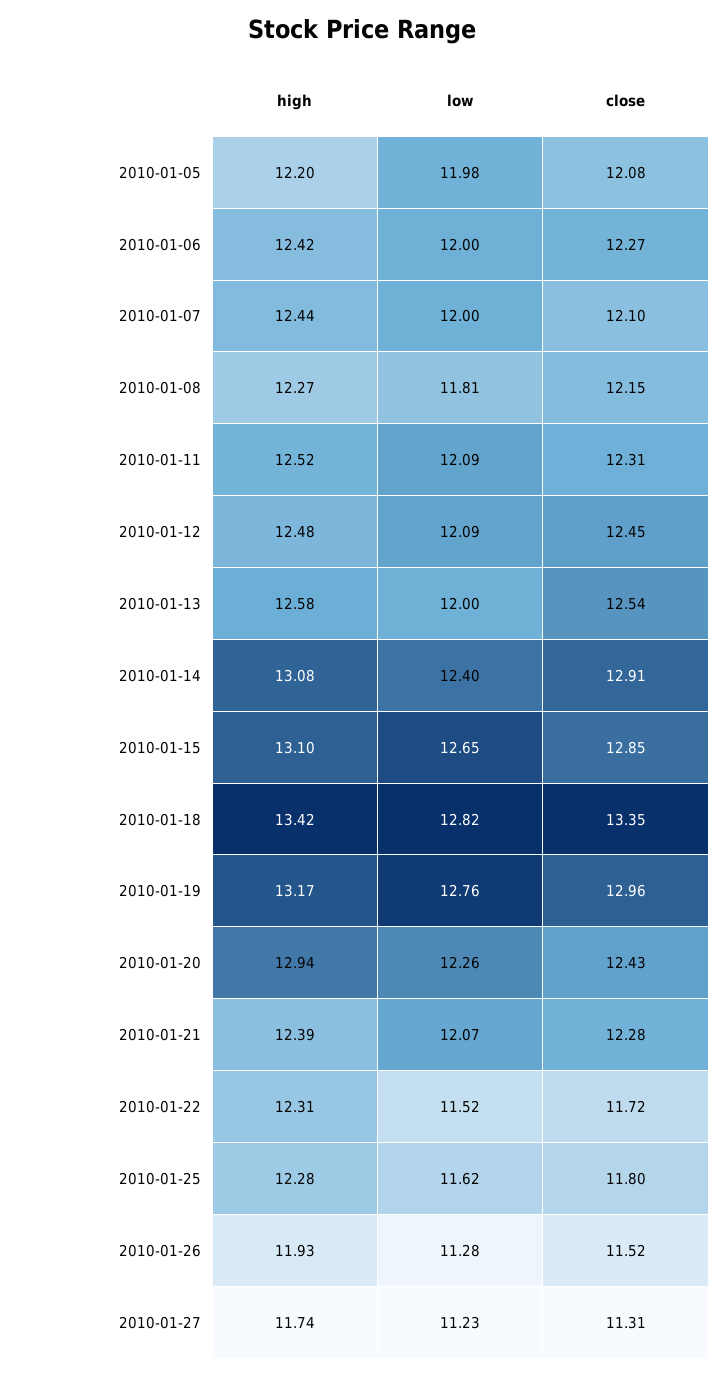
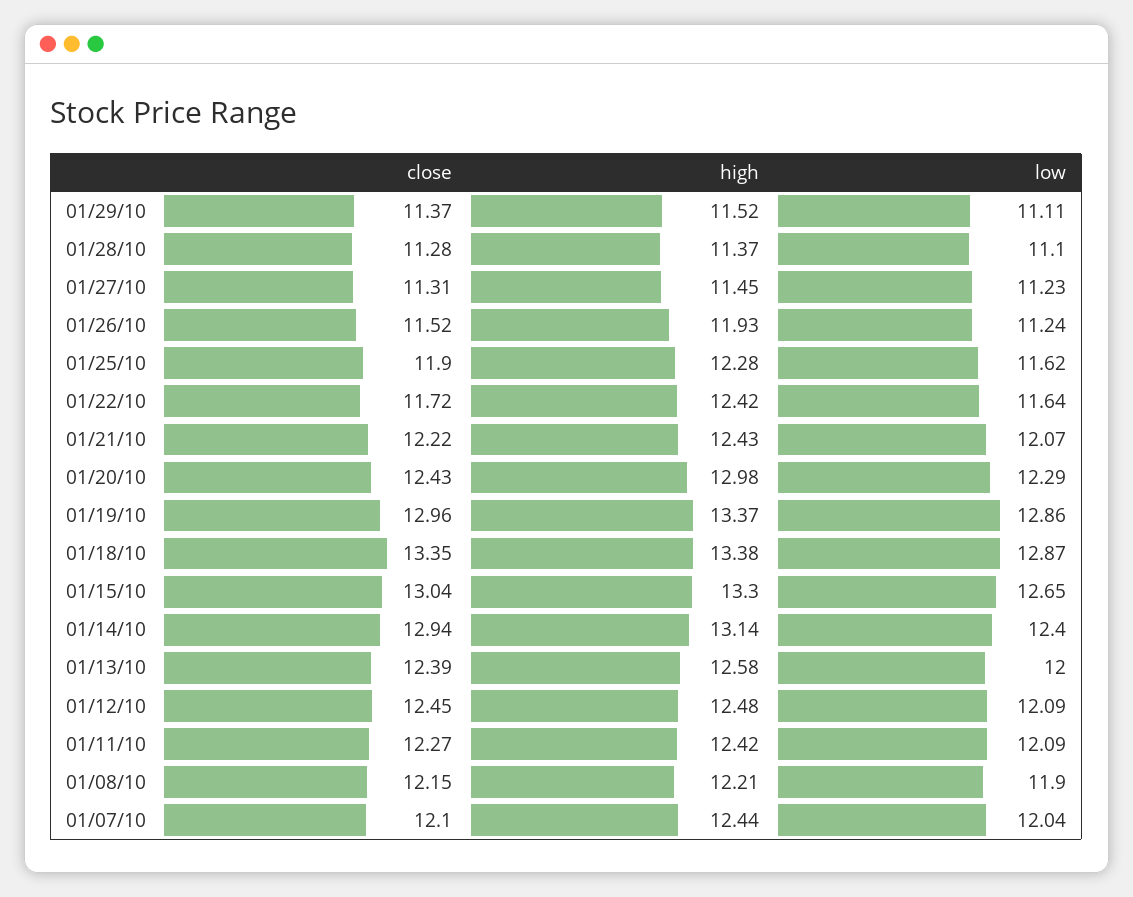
high, 2010-01-05: 12.2 -> none
low, 2010-01-05: 11.98 -> none
close, 2010-01-05: 12.08 -> none
high, 2010-01-06: 12.42 -> none
low, 2010-01-06: 12 -> none
close, 2010-01-06: 12.27 -> none
low, 2010-01-07: 12 -> 12.04
high, 2010-01-08: 12.27 -> 12.21
low, 2010-01-08: 11.81 -> 11.9
high, 2010-01-11: 12.52 -> 12.42
close, 2010-01-11: 12.31 -> 12.27
close, 2010-01-13: 12.54 -> 12.39
high, 2010-01-14: 13.08 -> 13.14
close, 2010-01-14: 12.91 -> 12.94
high, 2010-01-15: 13.1 -> 13.3
close, 2010-01-15: 12.85 -> 13.04
high, 2010-01-18: 13.42 -> 13.38
low, 2010-01-18: 12.82 -> 12.87
high, 2010-01-19: 13.17 -> 13.37
low, 2010-01-19: 12.76 -> 12.86
high, 2010-01-20: 12.94 -> 12.98
low, 2010-01-20: 12.26 -> 12.29
high, 2010-01-21: 12.39 -> 12.43
close, 2010-01-21: 12.28 -> 12.22
high, 2010-01-22: 12.31 -> 12.42
low, 2010-01-22: 11.52 -> 11.64
close, 2010-01-25: 11.8 -> 11.9
low, 2010-01-26: 11.28 -> 11.24
high, 2010-01-27: 11.74 -> 11.45
close, 01/29/10: none -> 11.37
high, 01/29/10: none -> 11.52
low, 01/29/10: none -> 11.11
close, 01/28/10: none -> 11.28
high, 01/28/10: none -> 11.37
low, 01/28/10: none -> 11.1

